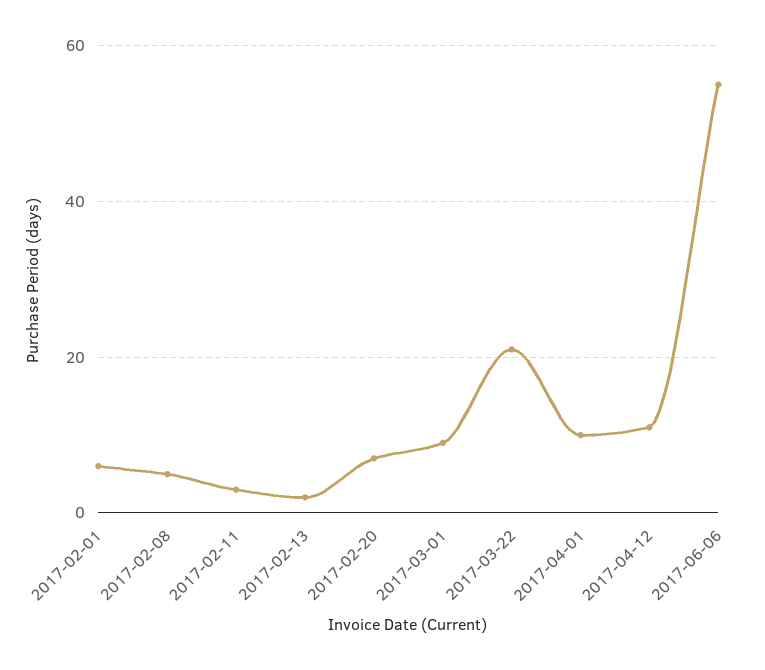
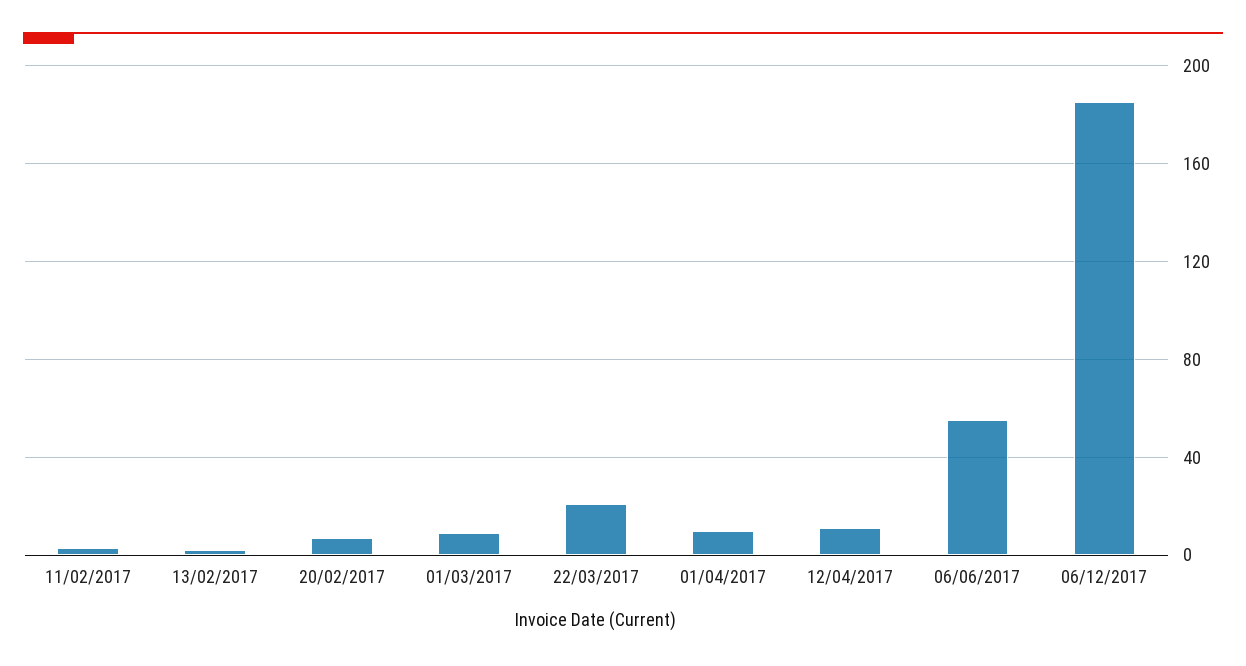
2017-02-01: 5 -> none
2017-02-08: 5 -> none
06/12/2017: none -> 185

